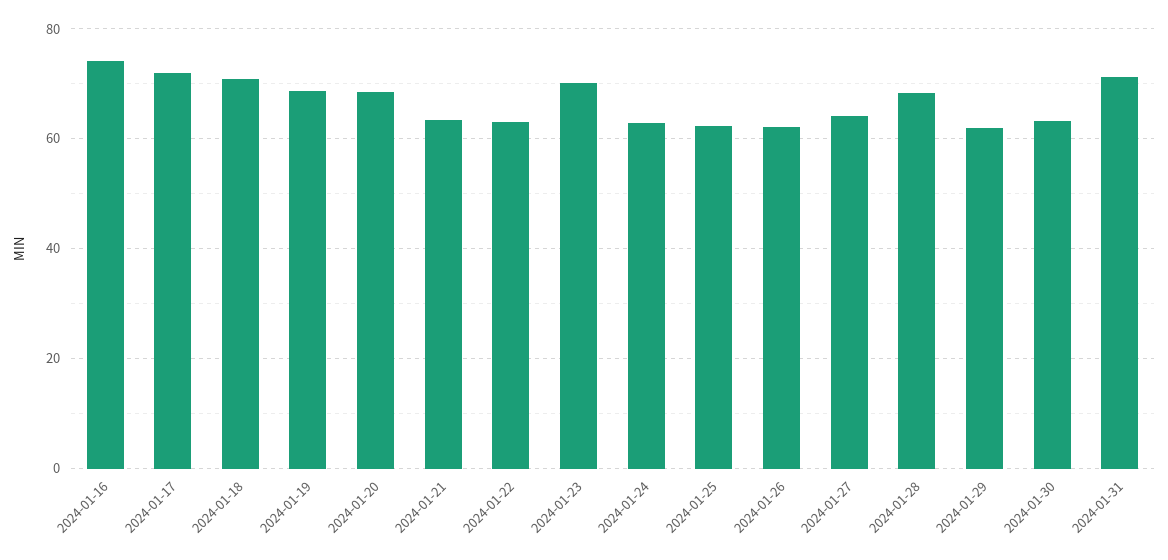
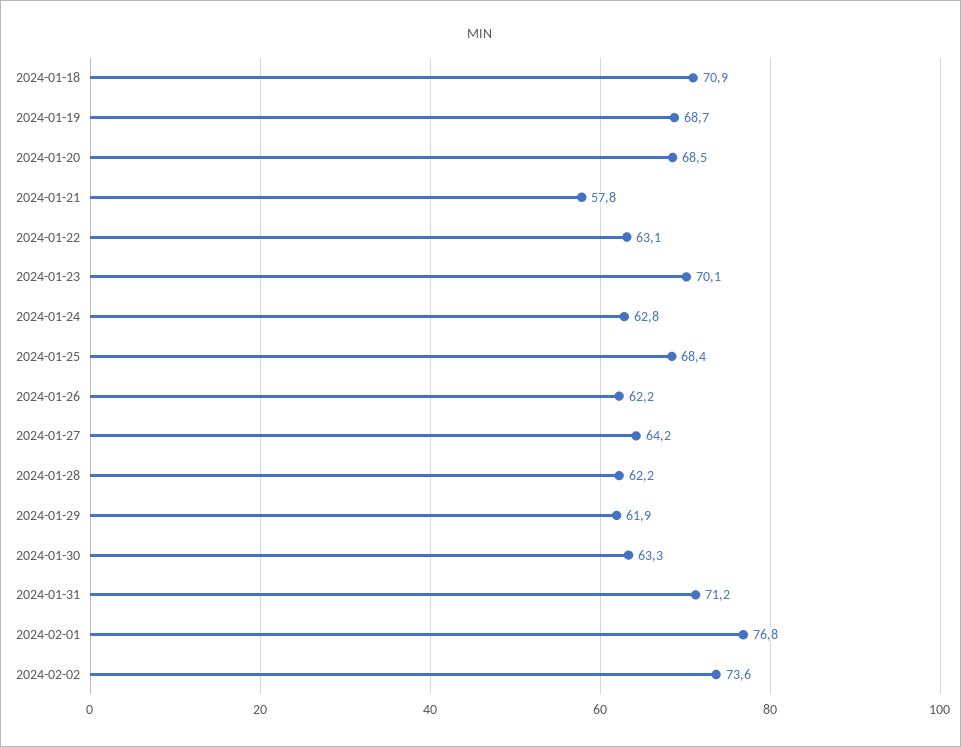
2024-01-16: 74 -> none
2024-01-17: 72 -> none
2024-01-21: 64 -> 57.8
2024-01-25: 62 -> 68.4
2024-01-28: 68 -> 62.2
2024-02-01: none -> 76.8
2024-02-02: none -> 73.6

